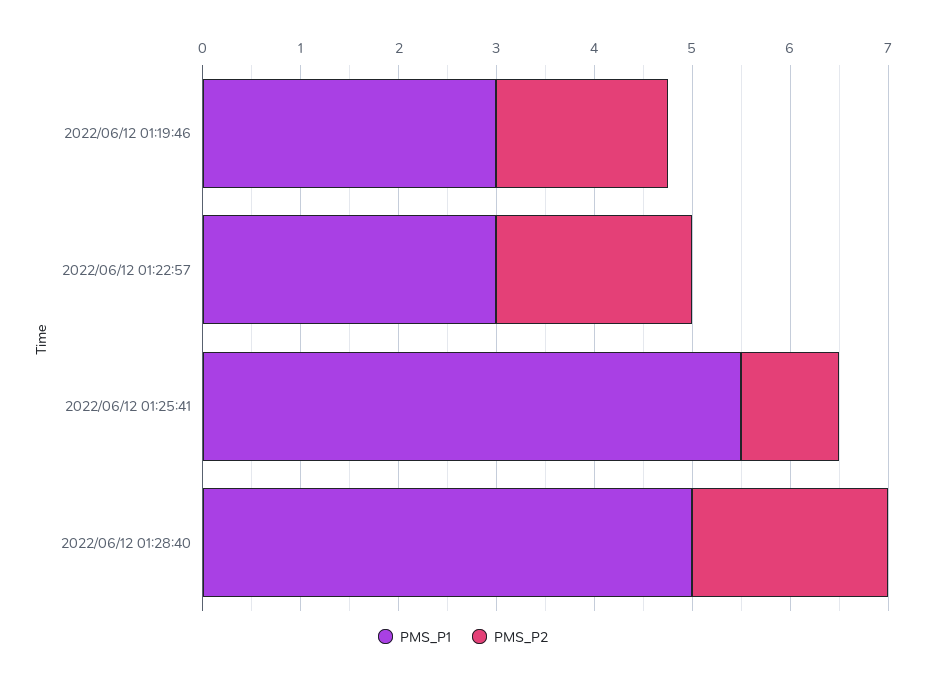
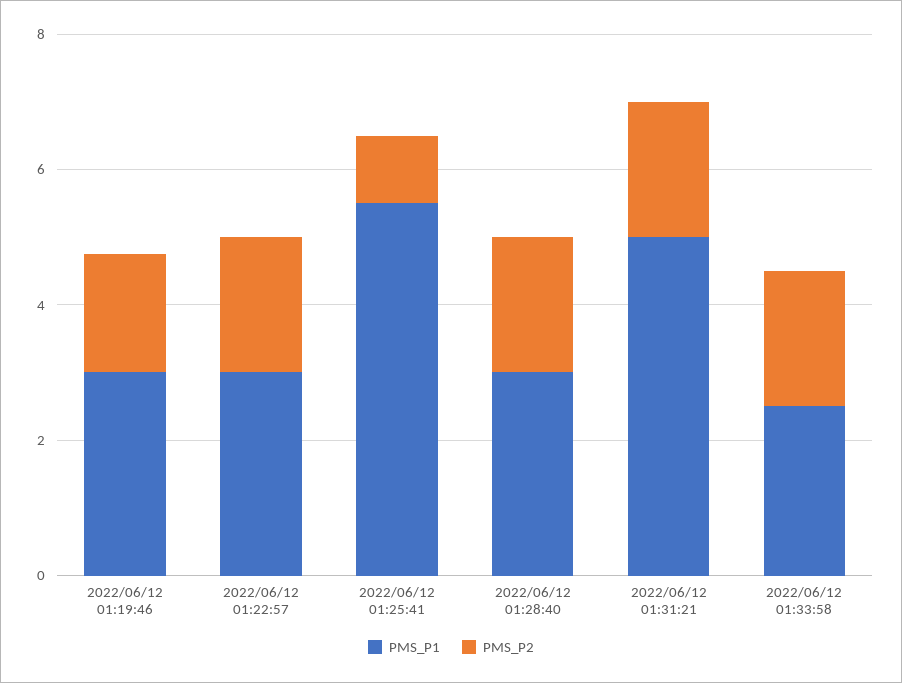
PMS_P1, 2022/06/12 01:28:40: 5 -> 3
PMS_P1, 2022/06/12 01:31:21: none -> 5
PMS_P2, 2022/06/12 01:31:21: none -> 2
PMS_P1, 2022/06/12 01:33:58: none -> 2.5
PMS_P2, 2022/06/12 01:33:58: none -> 2

